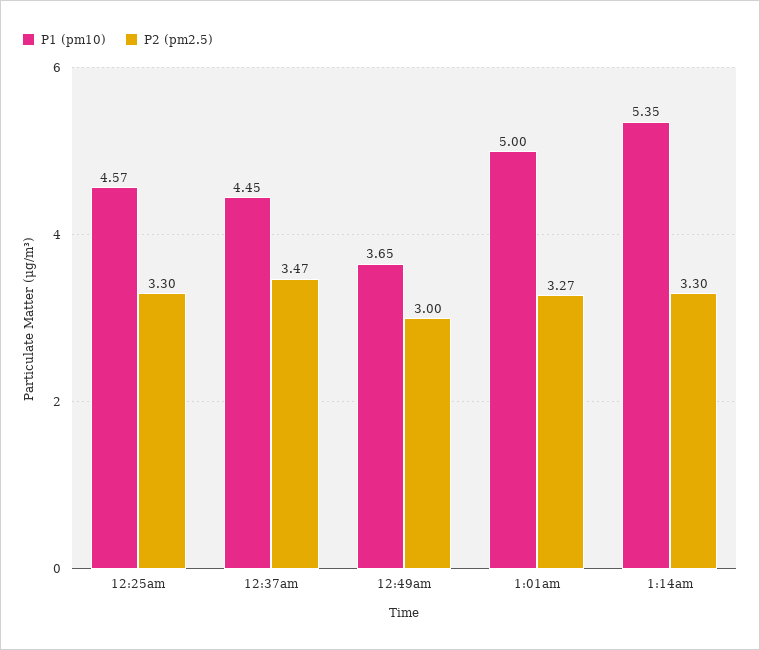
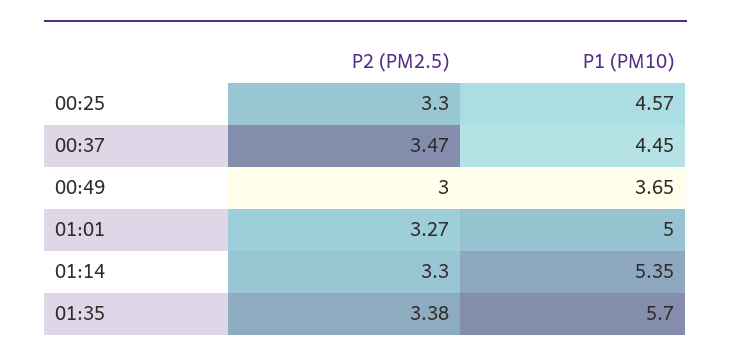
P2 (pm2.5), 01:35: none -> 3.38
P1 (pm10), 01:35: none -> 5.7

